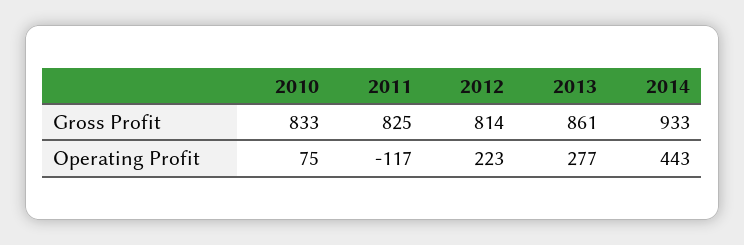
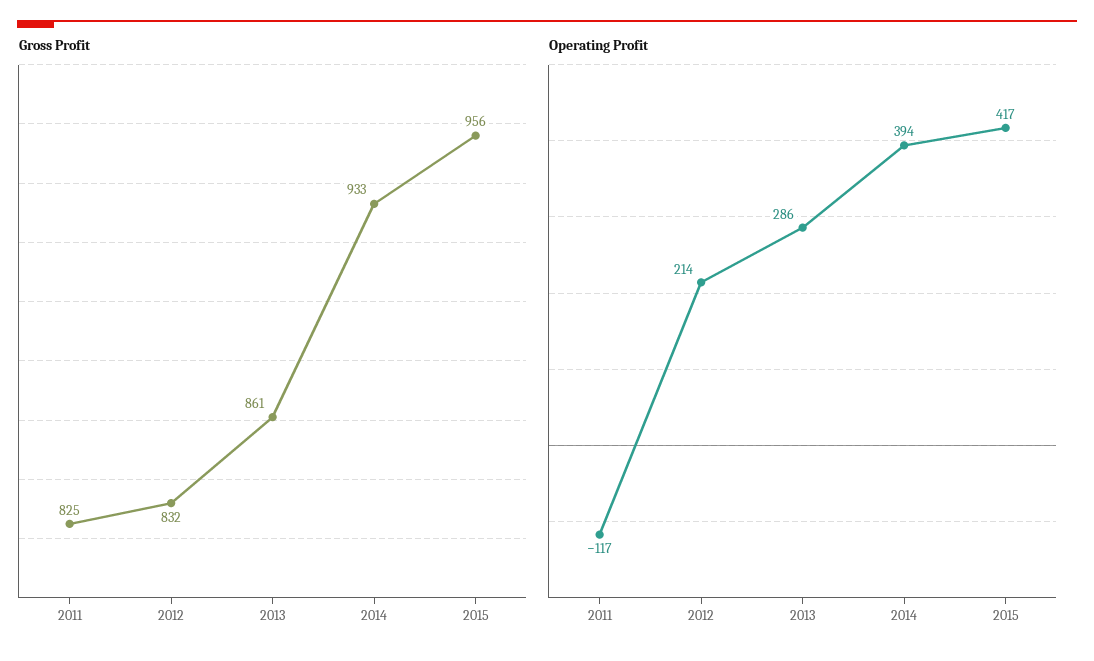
Gross Profit, 2010: 833 -> none
Gross Profit, 2012: 814 -> 832
Operating Profit, 2010: 75 -> none
Operating Profit, 2012: 223 -> 214
Operating Profit, 2013: 277 -> 286
Operating Profit, 2014: 443 -> 394
Gross Profit, 2015: none -> 956
Operating Profit, 2015: none -> 417

